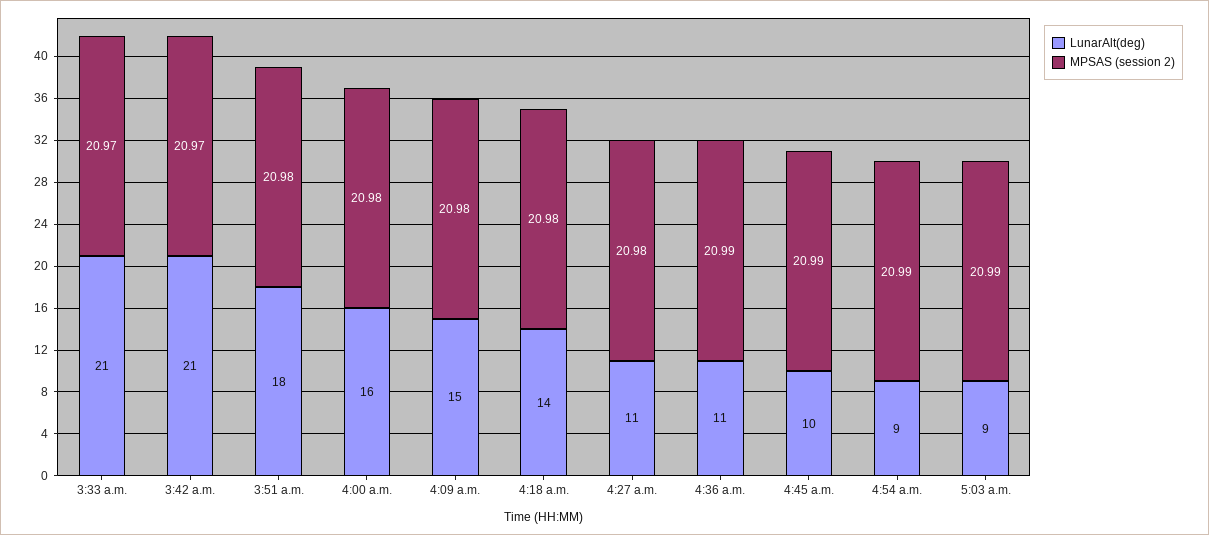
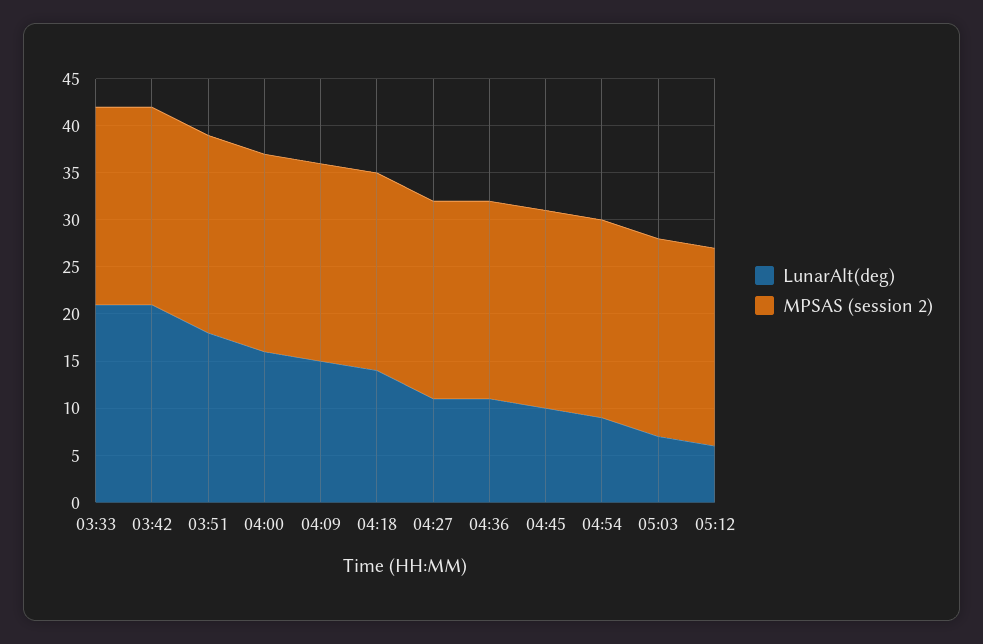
LunarAlt(deg), 5:03 a.m.: 9 -> 7
LunarAlt(deg), 05:12: none -> 6
MPSAS (session 2), 05:12: none -> 21

